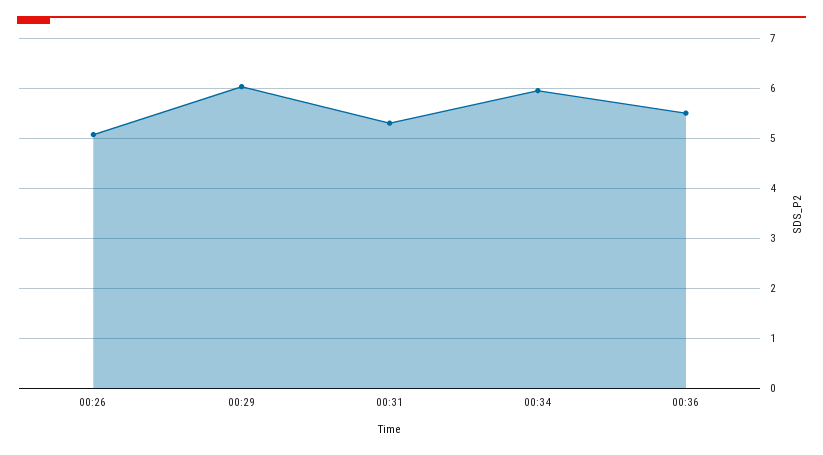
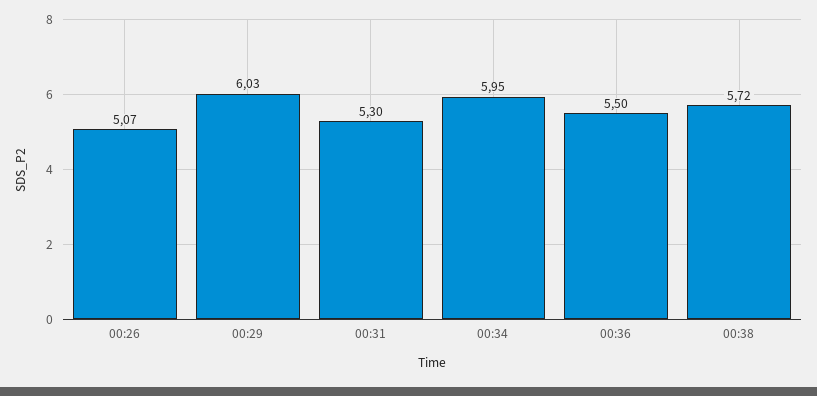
00:38: none -> 5.72

